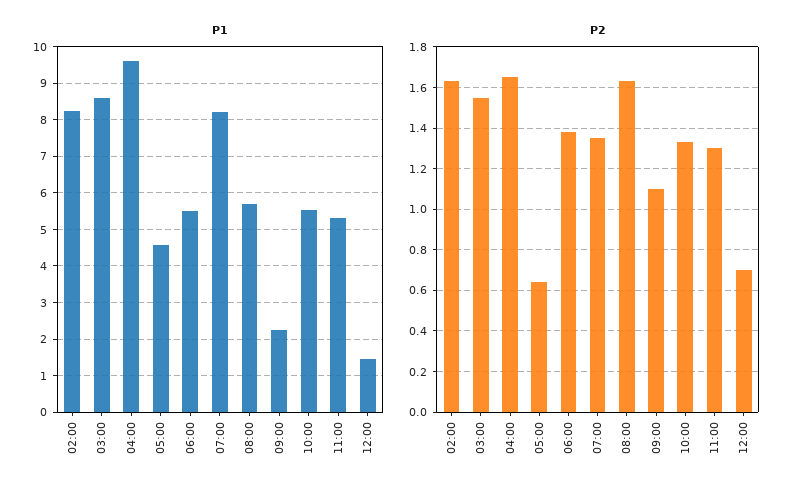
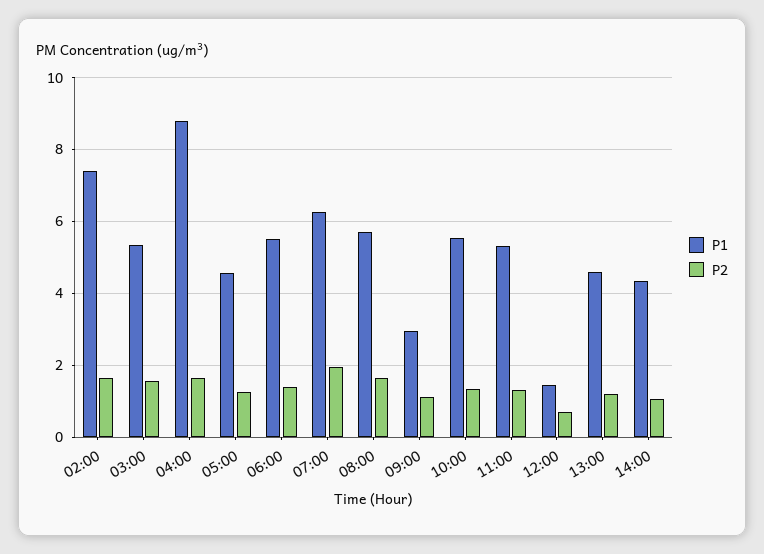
P1, 02:00: 8.2 -> 7.4
P1, 03:00: 8.6 -> 5.4
P1, 04:00: 9.6 -> 8.8
P1, 07:00: 8.2 -> 6.2
P1, 09:00: 2.2 -> 3
P2, 05:00: 0.65 -> 1.2
P2, 07:00: 1.35 -> 2
P1, 13:00: none -> 4.6
P2, 13:00: none -> 1.2
P1, 14:00: none -> 4.4
P2, 14:00: none -> 1

